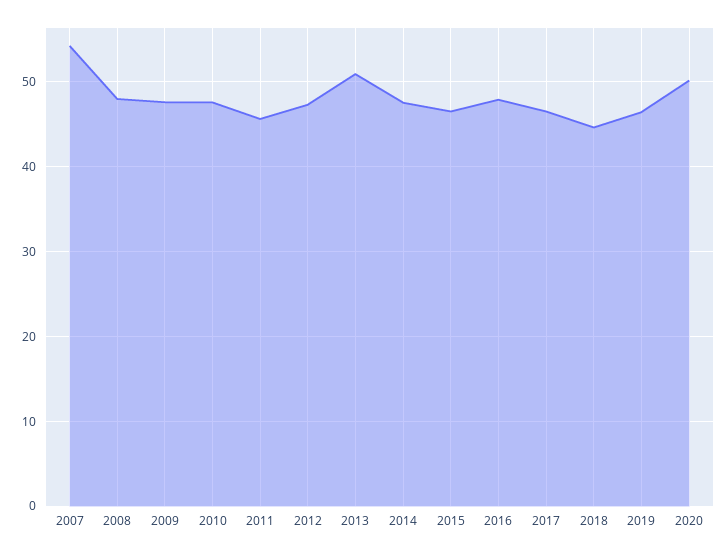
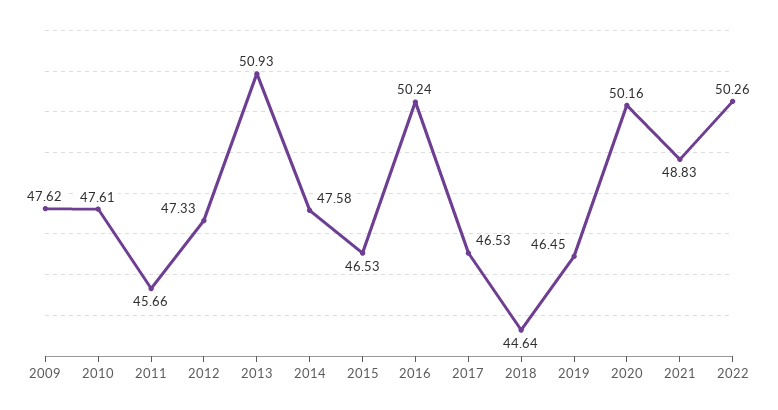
2007: 54 -> none
2008: 48 -> none
2016: 48 -> 50.24
2021: none -> 48.83
2022: none -> 50.26

